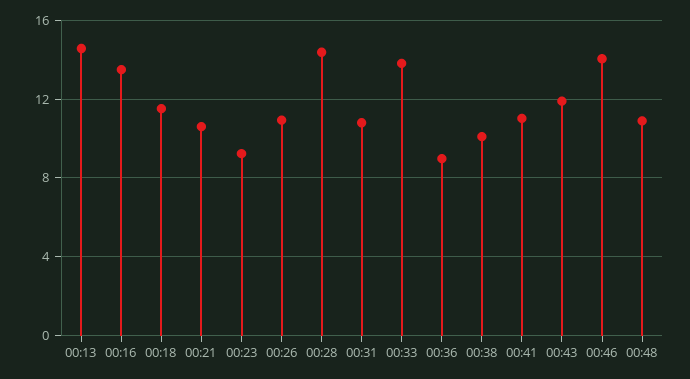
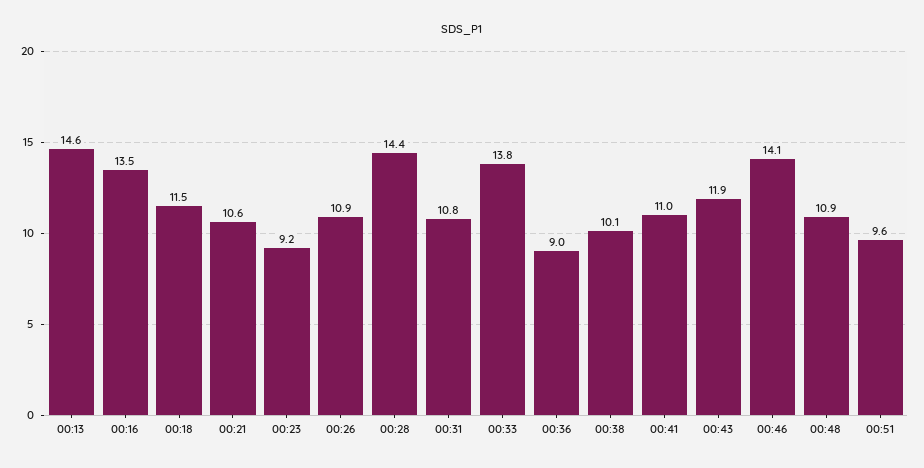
00:51: none -> 9.6

